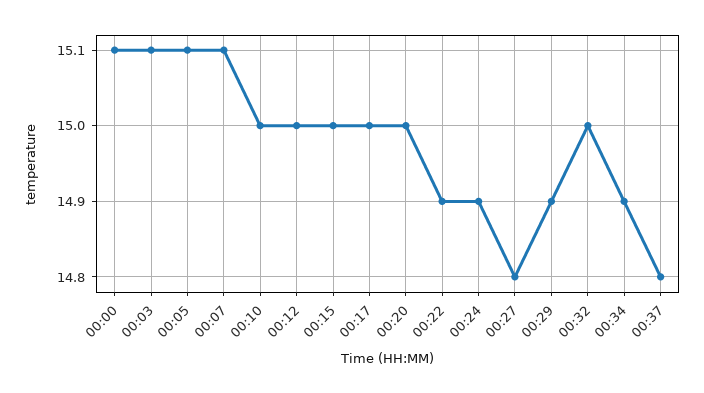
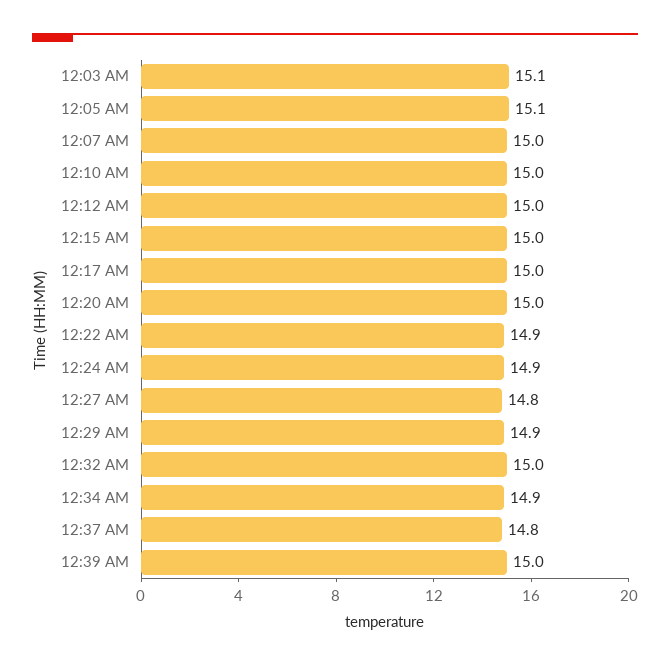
00:00: 15.1 -> none
00:07: 15.1 -> 15
12:39 AM: none -> 15

